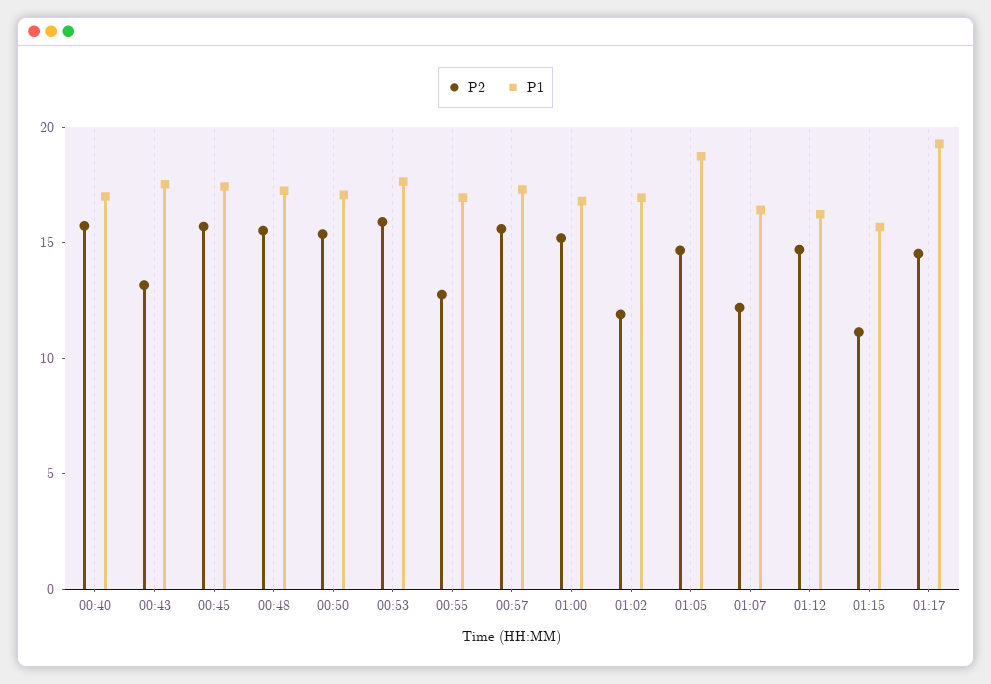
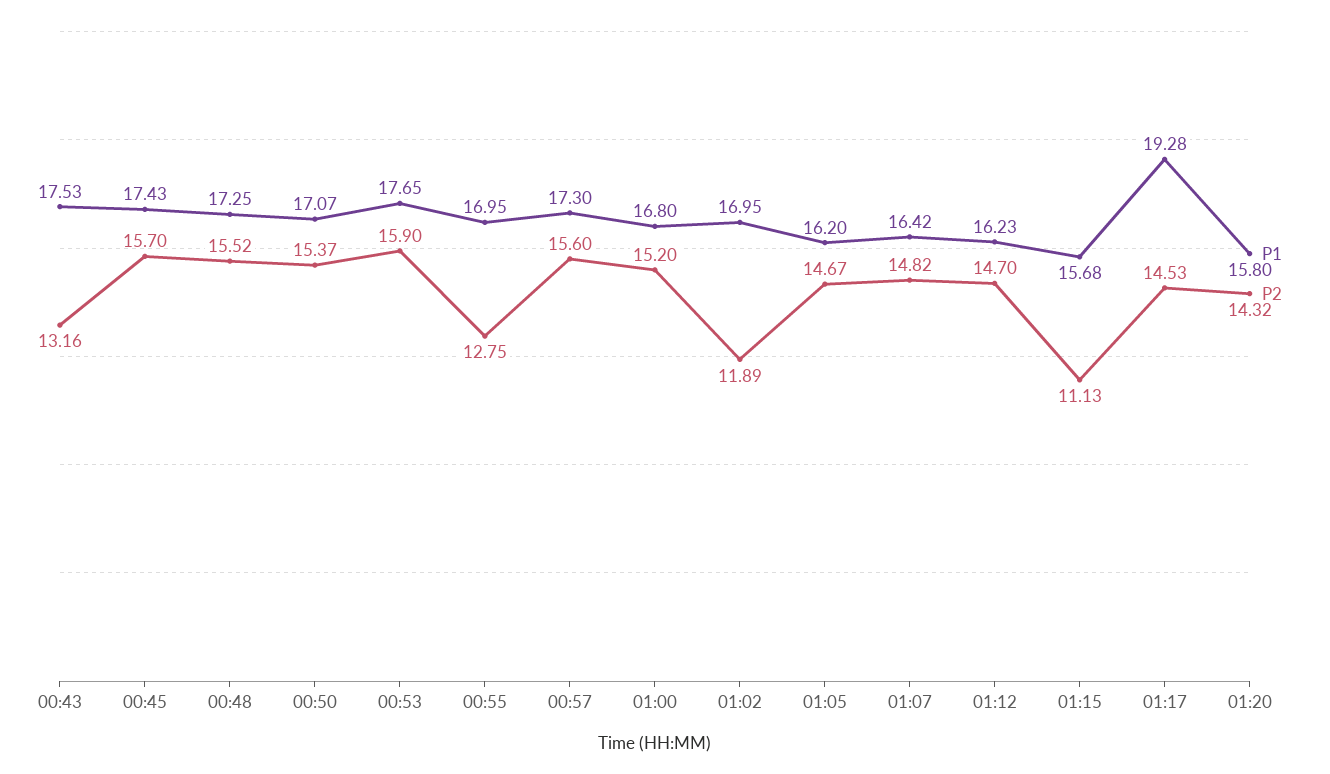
P2, 00:40: 16 -> none
P1, 00:40: 17 -> none
P1, 01:05: 19 -> 16.2
P2, 01:07: 12 -> 14.82
P1, 01:20: none -> 15.8
P2, 01:20: none -> 14.32

